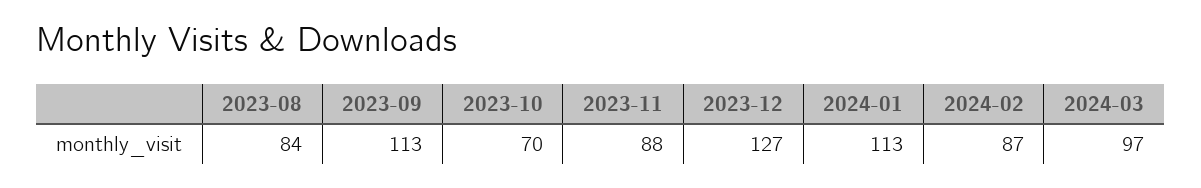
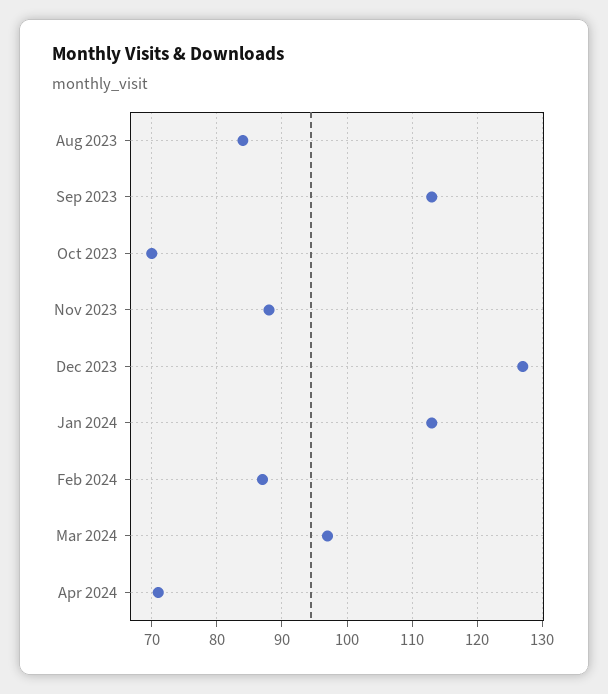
Apr 2024: none -> 71

